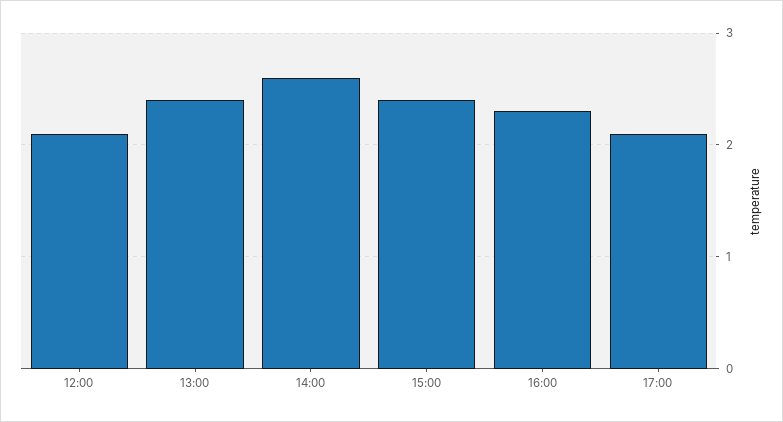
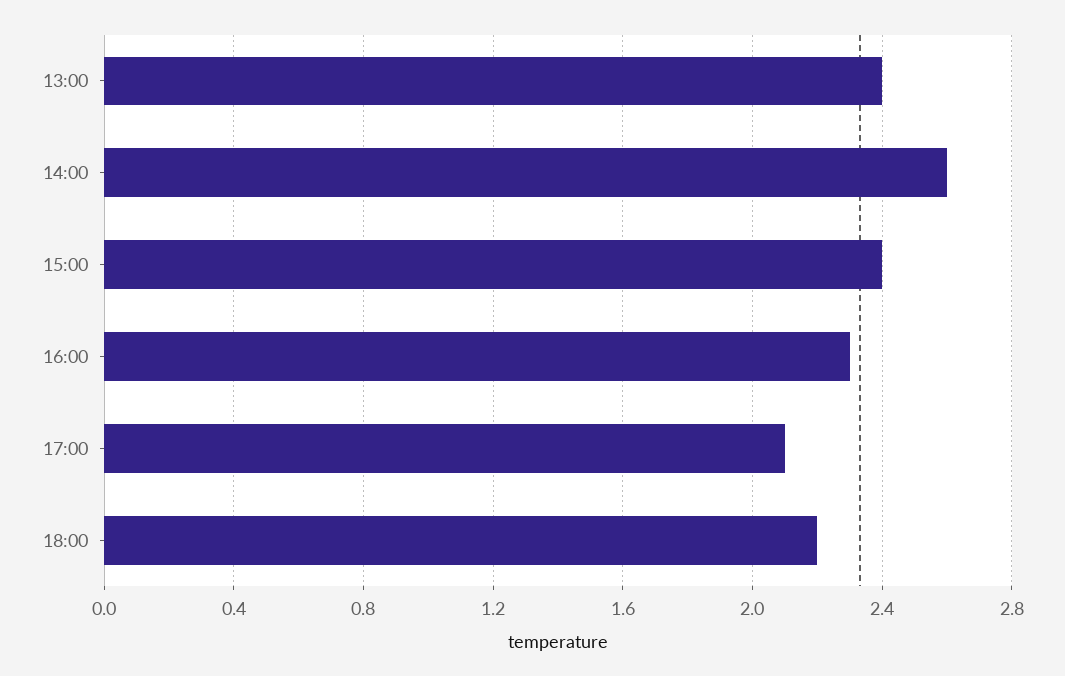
12:00: 2.1 -> none
18:00: none -> 2.2

